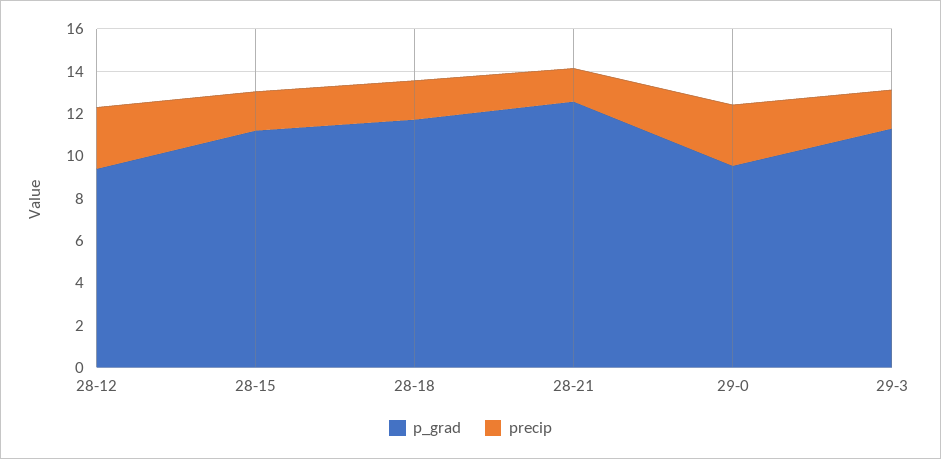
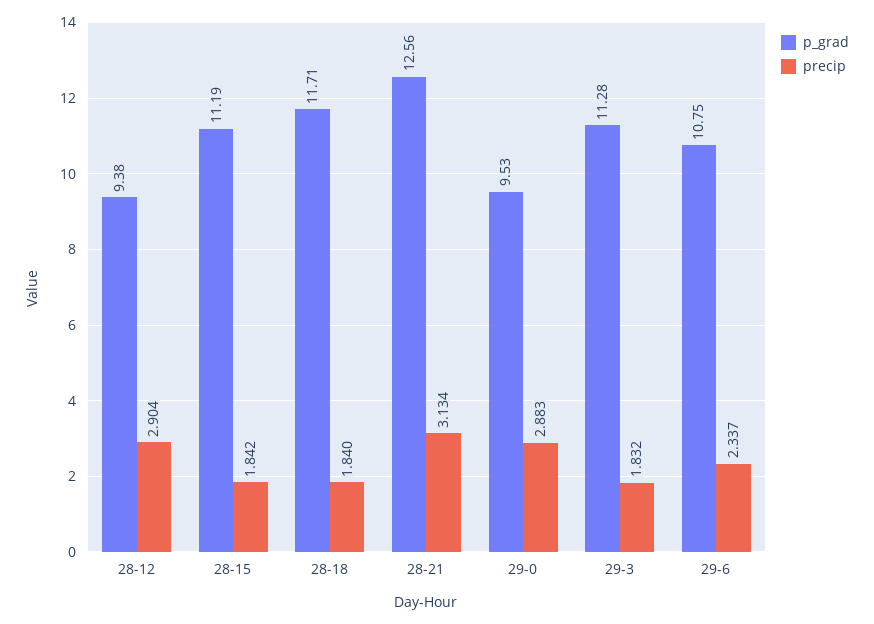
precip, 28-21: 1.5 -> 3.134
p_grad, 29-6: none -> 10.75
precip, 29-6: none -> 2.337

